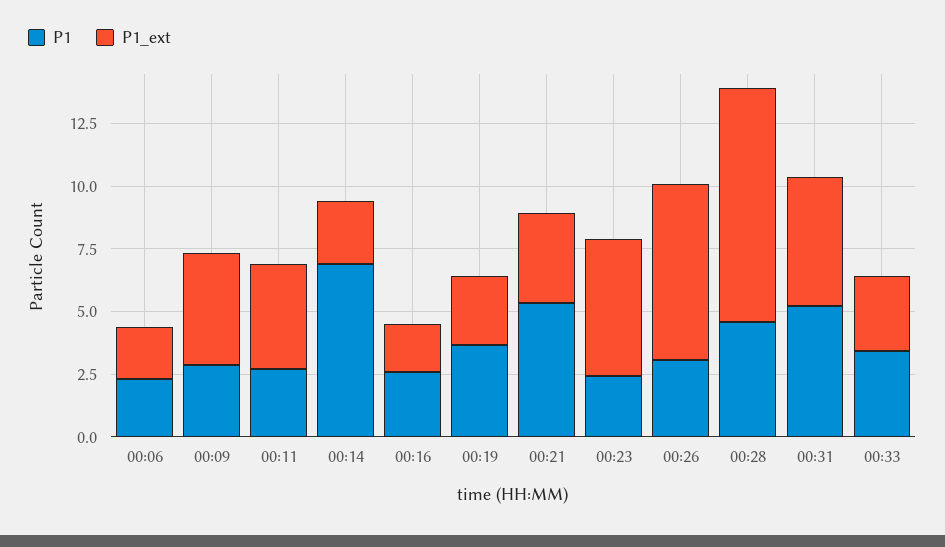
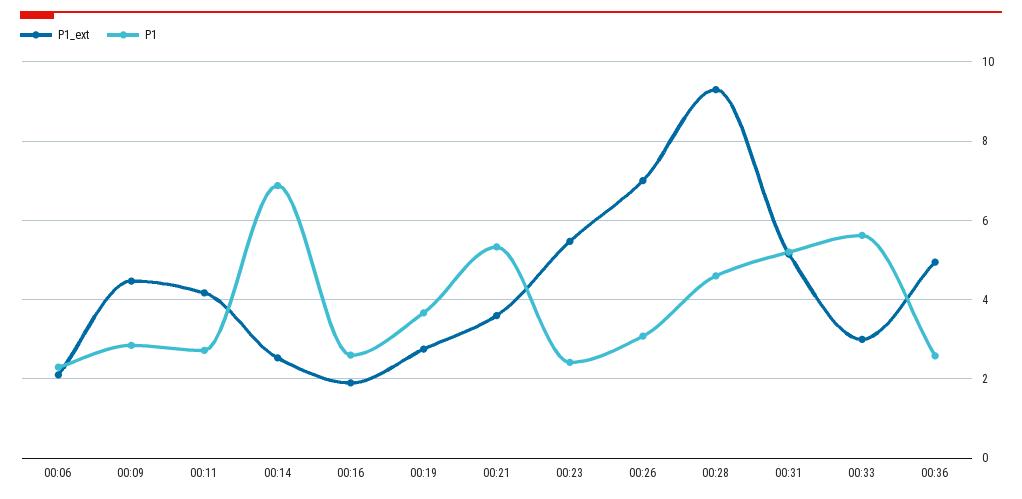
P1, 00:33: 3.5 -> 5.6
P1_ext, 00:36: none -> 5
P1, 00:36: none -> 2.6

